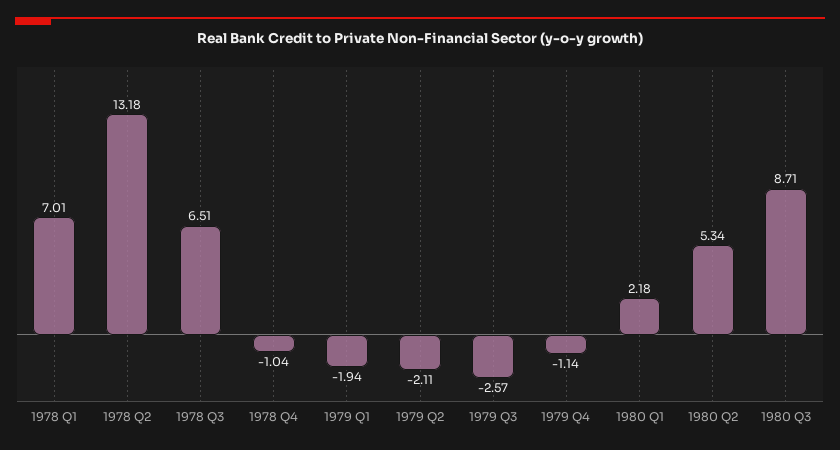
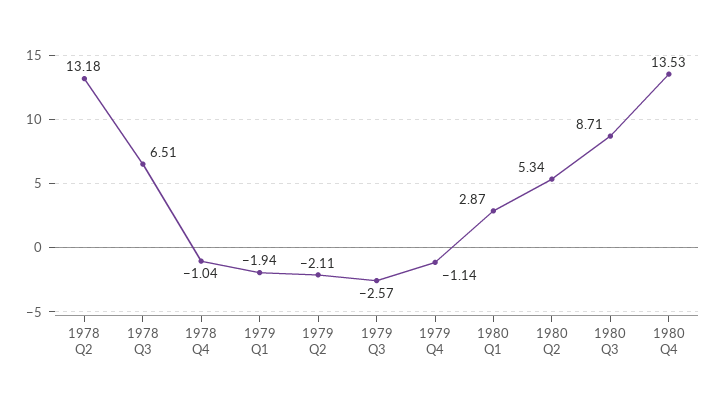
1978 Q1: 7.01 -> none
1980 Q1: 2.18 -> 2.87
1980 Q4: none -> 13.53

